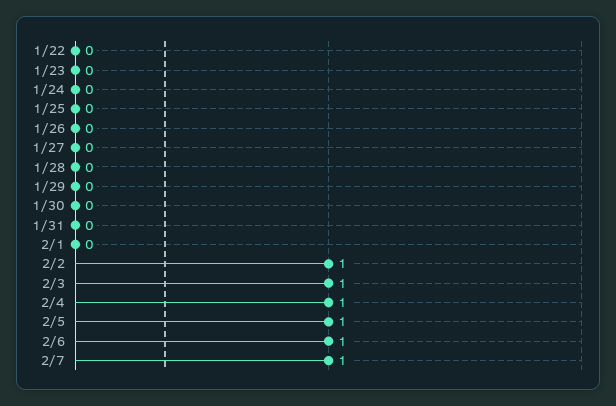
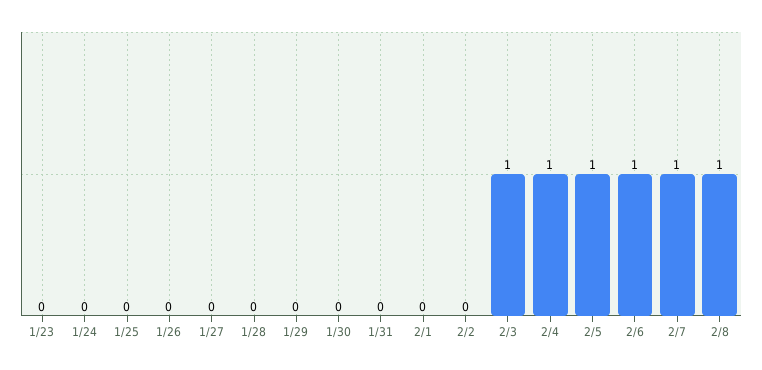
1/22: 0 -> none
2/2: 1 -> 0
2/8: none -> 1

